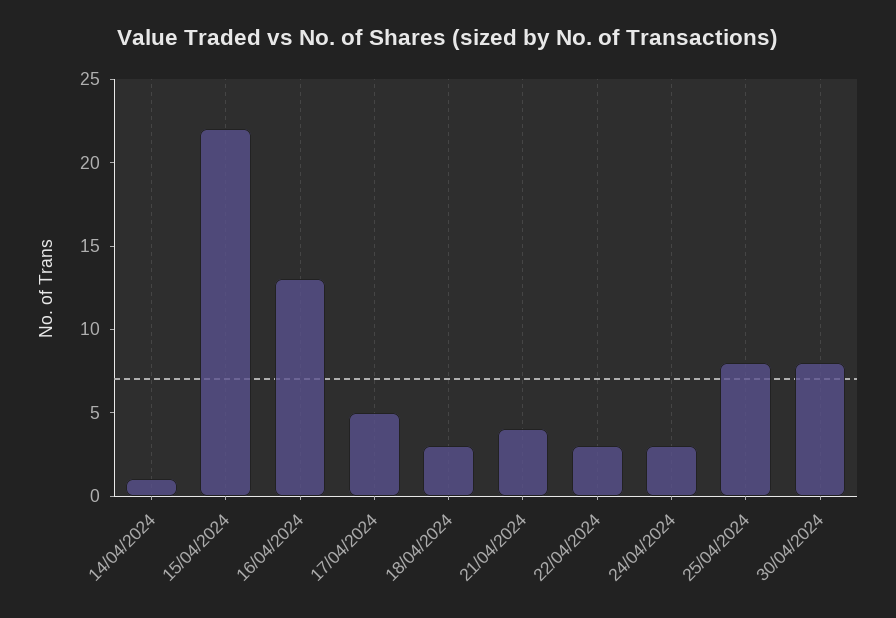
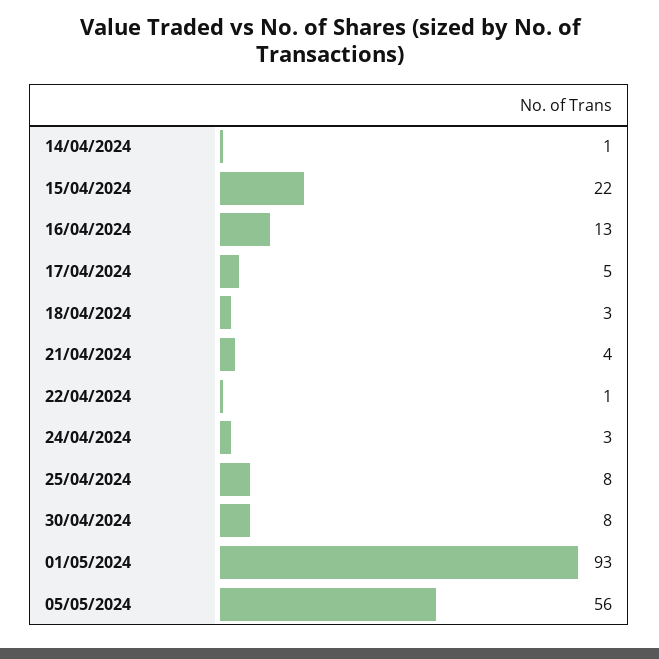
22/04/2024: 3 -> 1
01/05/2024: none -> 93
05/05/2024: none -> 56

